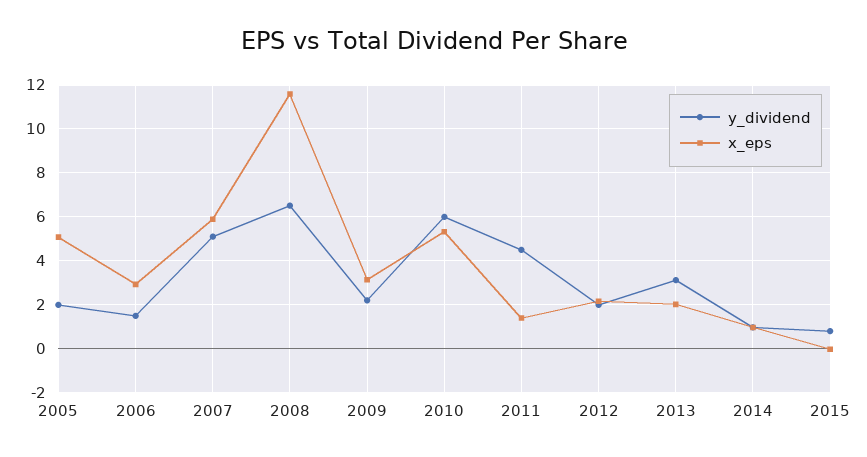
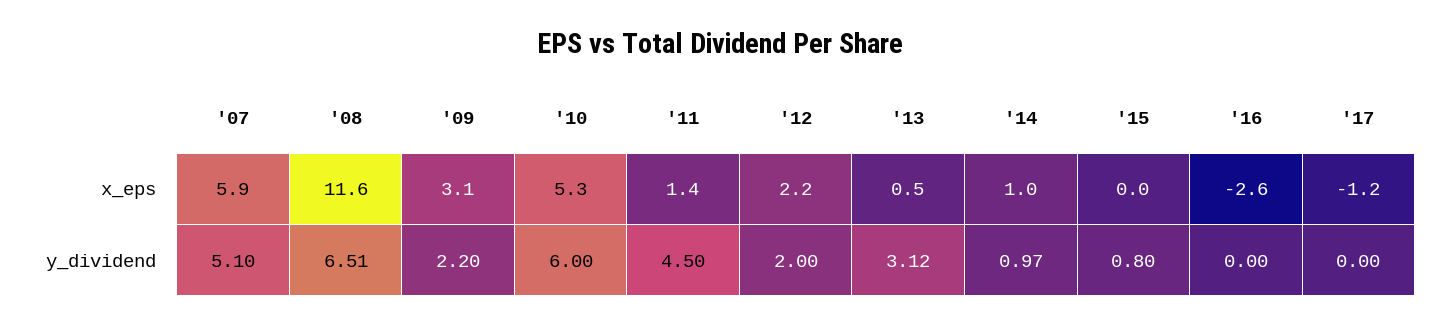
y_dividend, 2005: 2 -> none
x_eps, 2005: 5 -> none
y_dividend, 2006: 1.5 -> none
x_eps, 2006: 3 -> none
x_eps, 2013: 2 -> 0.5
x_eps, '16: none -> -2.6
x_eps, '17: none -> -1.2
y_dividend, '16: none -> 0
y_dividend, '17: none -> 0

